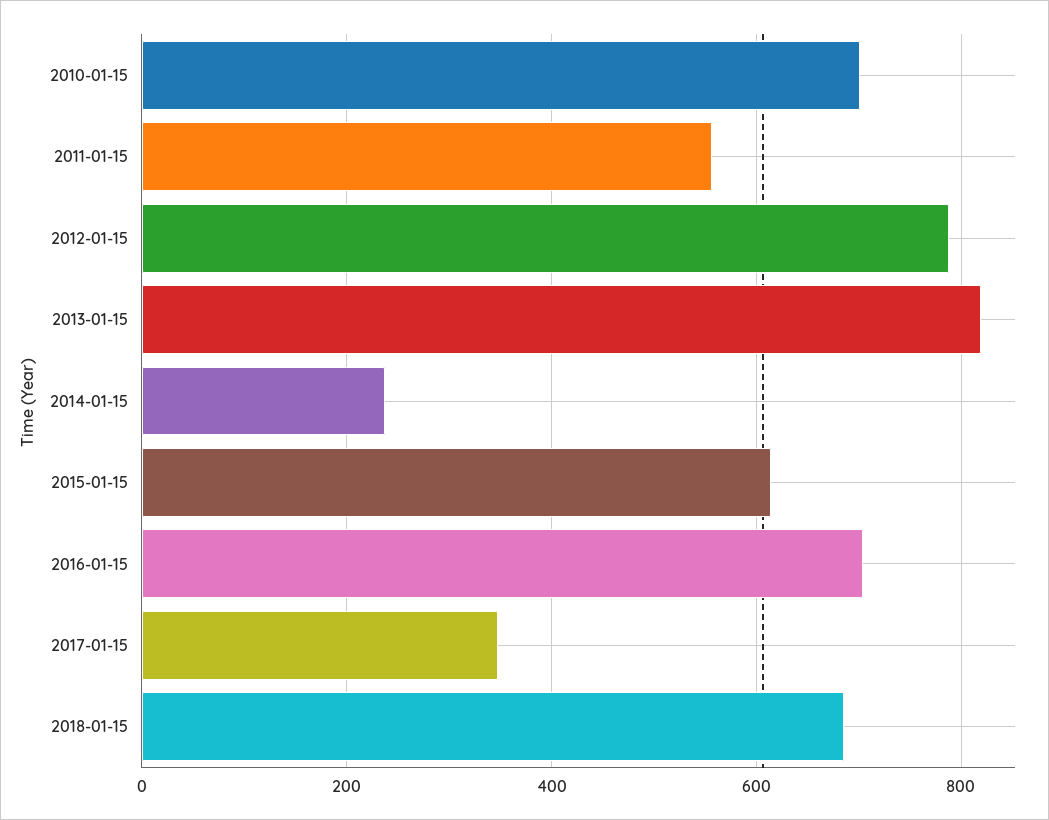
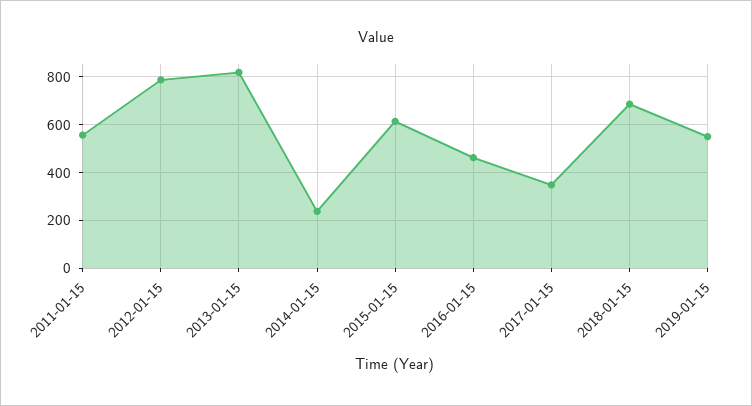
2010-01-15: 700 -> none
2016-01-15: 700 -> 450
2019-01-15: none -> 550

